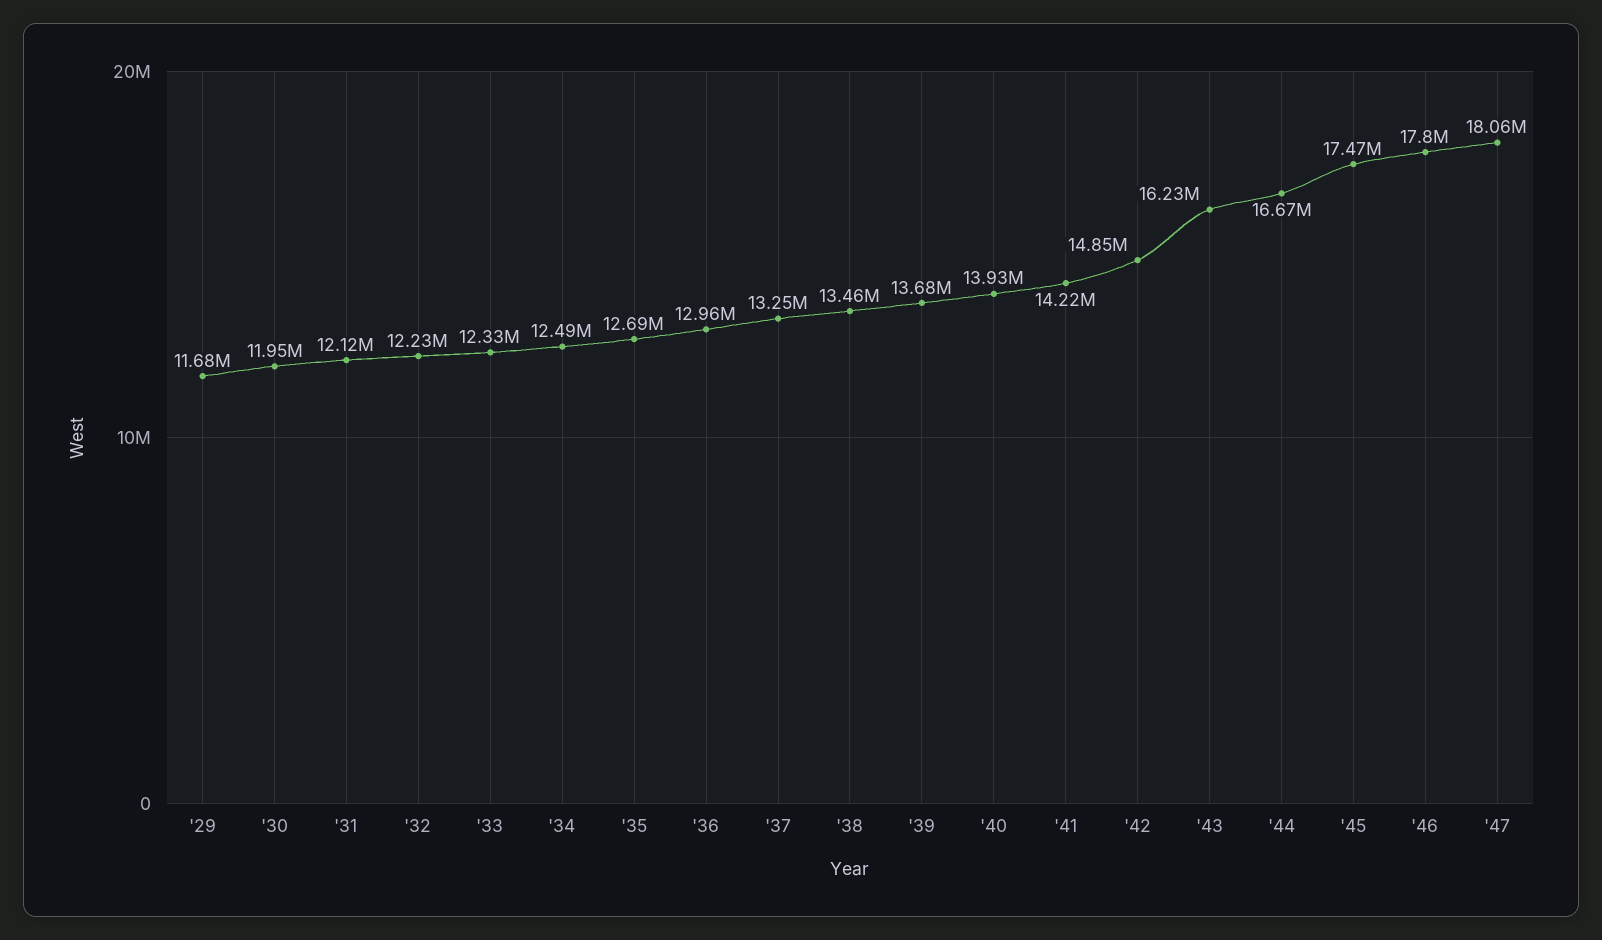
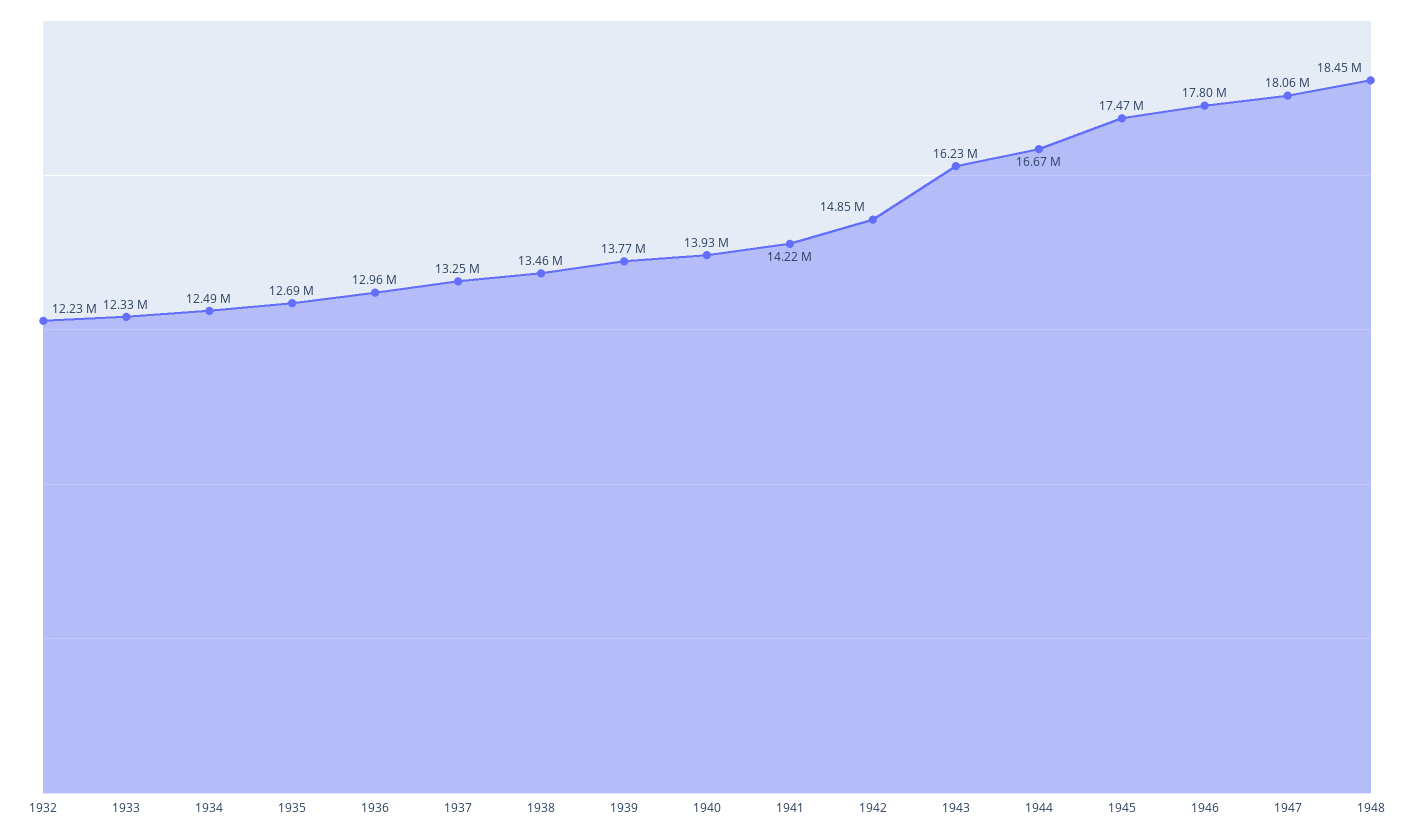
'29: 11680000 -> none
'30: 11950000 -> none
'31: 12120000 -> none
'39: 13680000 -> 13770000
1948: none -> 18450000

